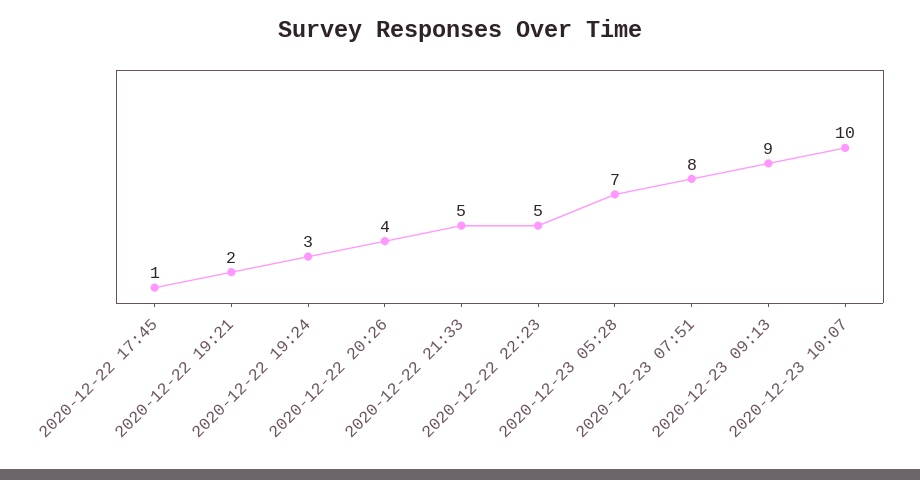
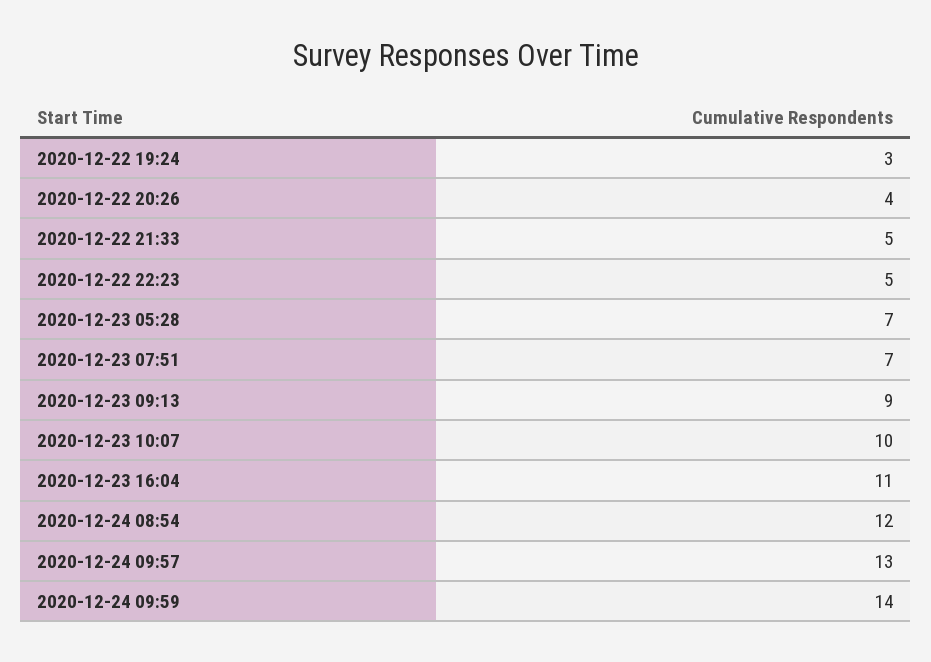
2020-12-22 17:45: 1 -> none
2020-12-22 19:21: 2 -> none
2020-12-23 07:51: 8 -> 7
2020-12-23 16:04: none -> 11
2020-12-24 08:54: none -> 12
2020-12-24 09:57: none -> 13
2020-12-24 09:59: none -> 14

